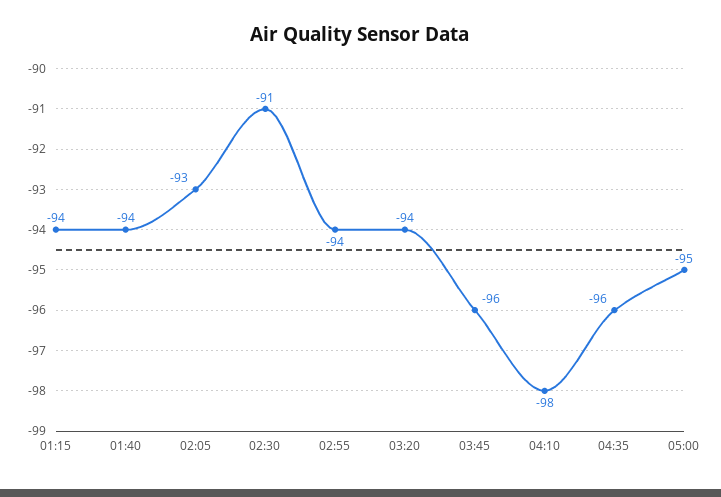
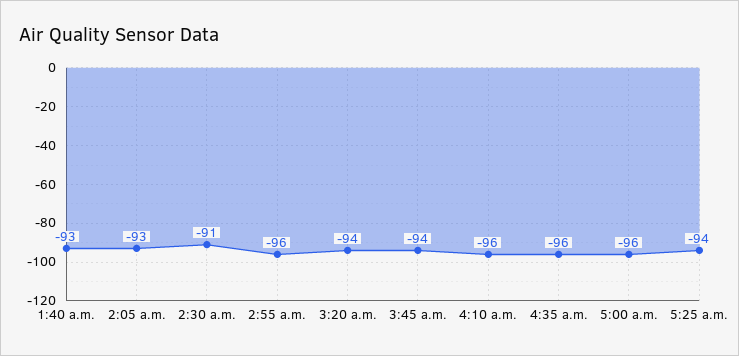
01:15: -94 -> none
01:40: -94 -> -93
02:55: -94 -> -96
03:45: -96 -> -94
04:10: -98 -> -96
05:00: -95 -> -96
5:25 a.m.: none -> -94

